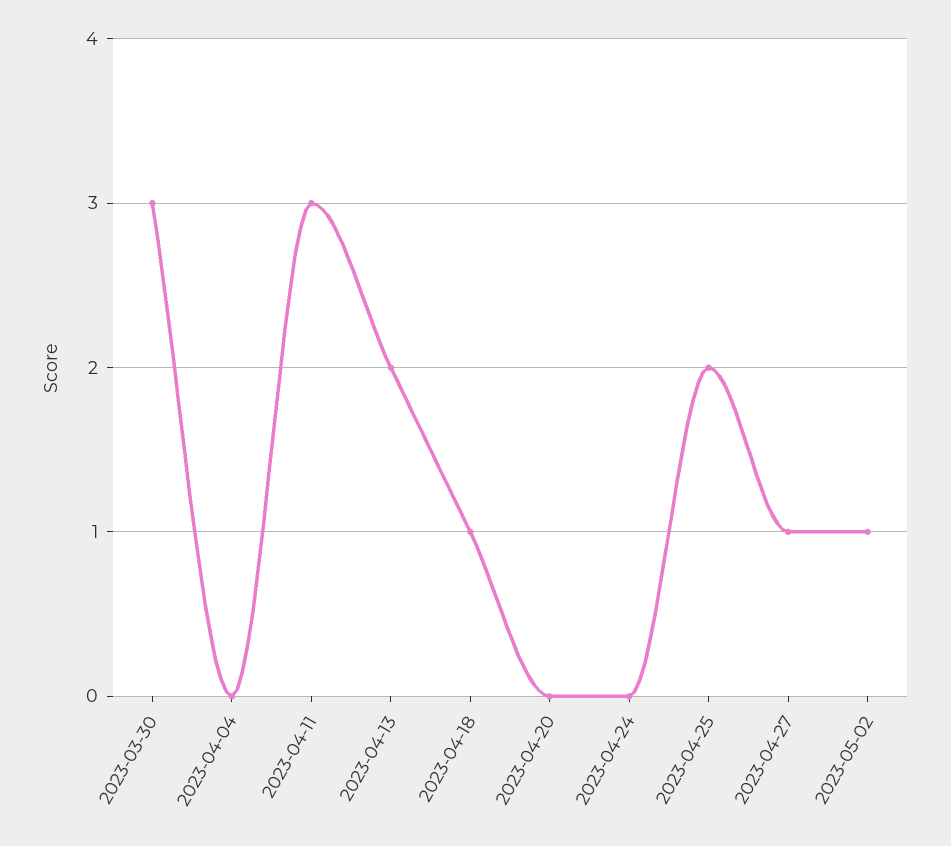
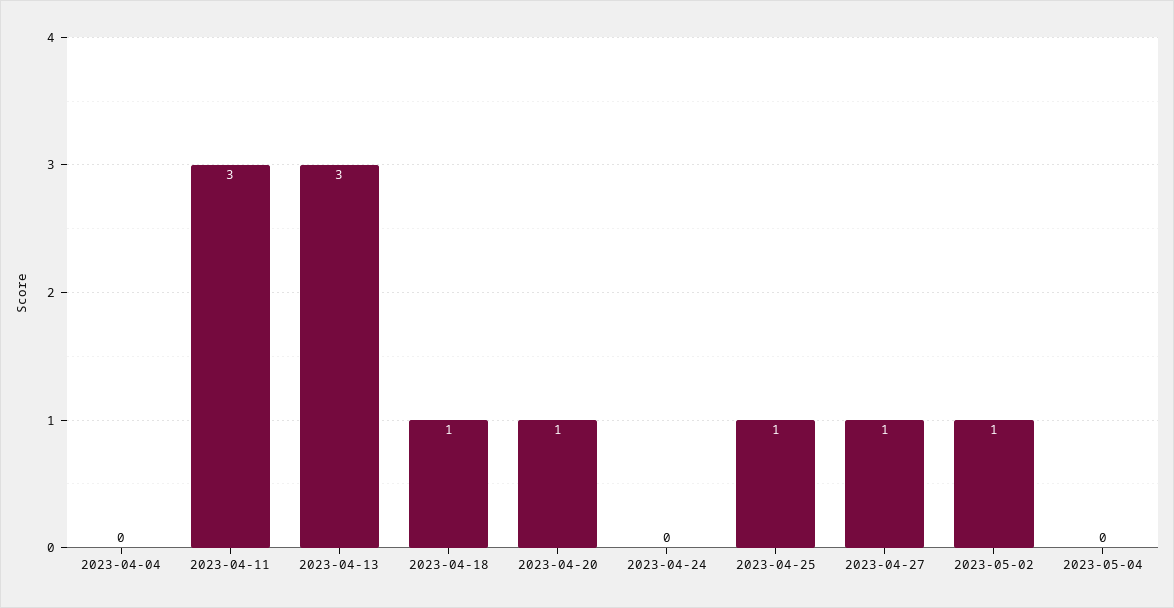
2023-03-30: 3 -> none
2023-04-13: 2 -> 3
2023-04-20: 0 -> 1
2023-04-25: 2 -> 1
2023-05-04: none -> 0

